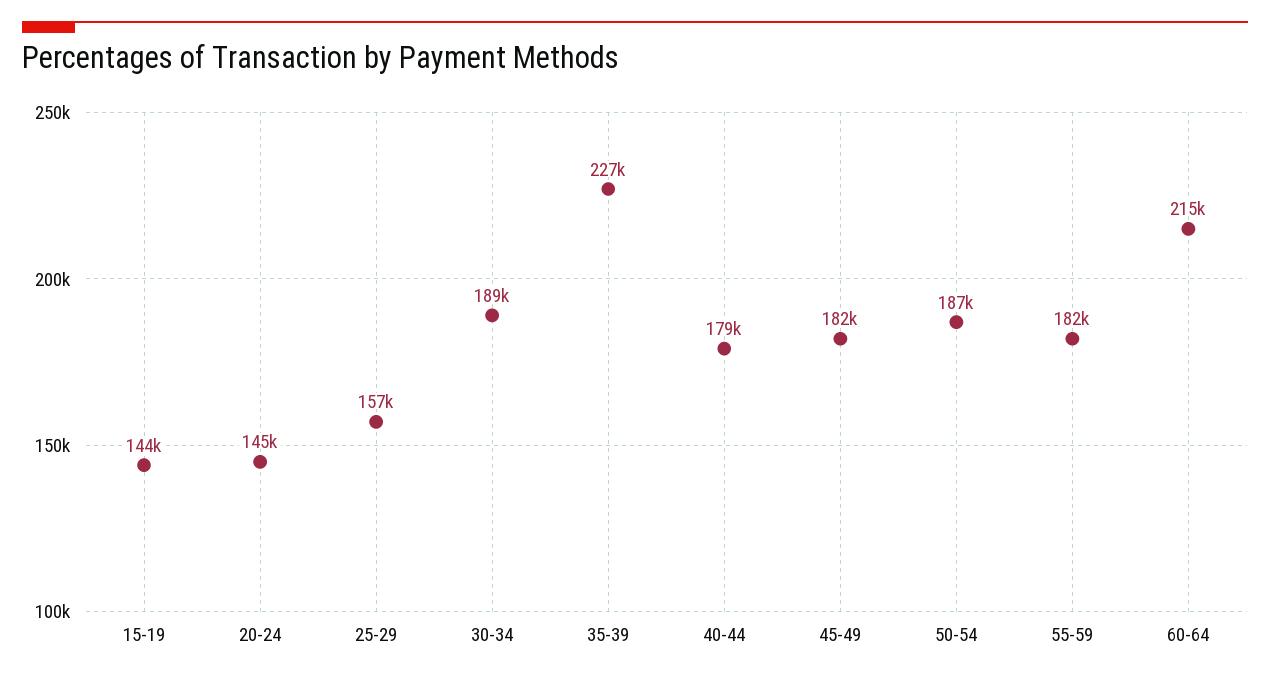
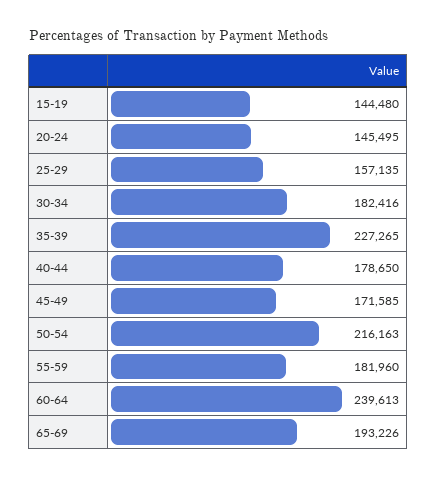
30-34: 189000 -> 182416
45-49: 182000 -> 171585
50-54: 187000 -> 216163
60-64: 215000 -> 239613
65-69: none -> 193226

